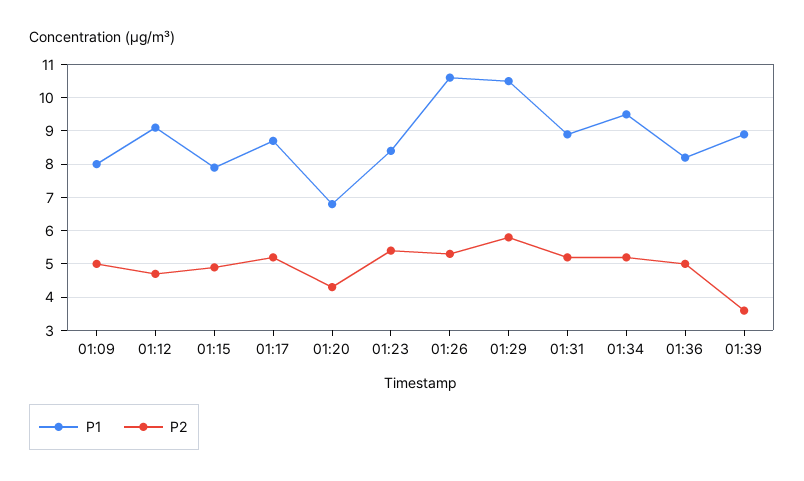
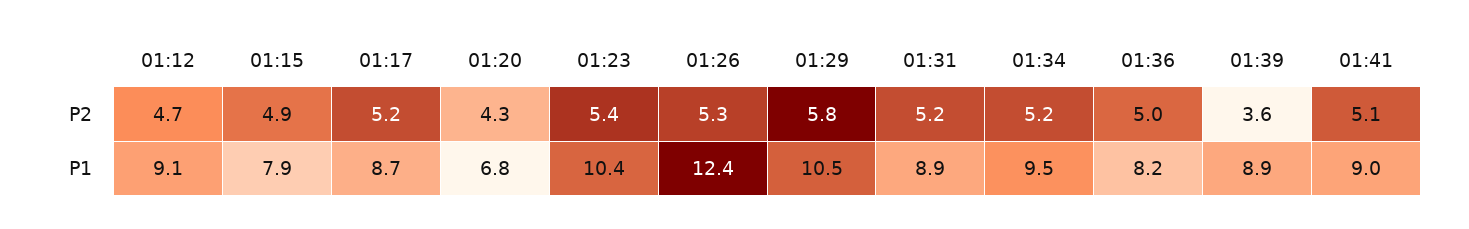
P1, 01:09: 8 -> none
P2, 01:09: 5 -> none
P1, 01:23: 8.5 -> 10.4
P1, 01:26: 10.5 -> 12.4
P2, 01:41: none -> 5.1
P1, 01:41: none -> 9

